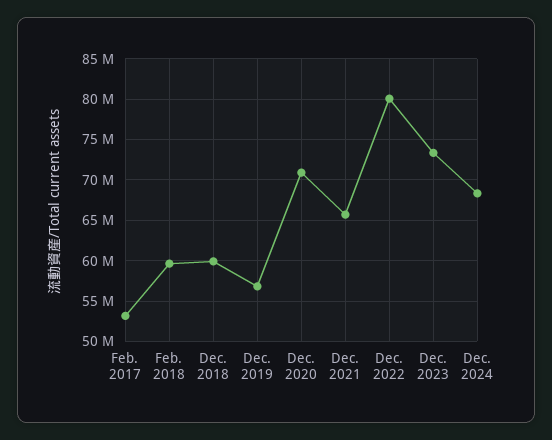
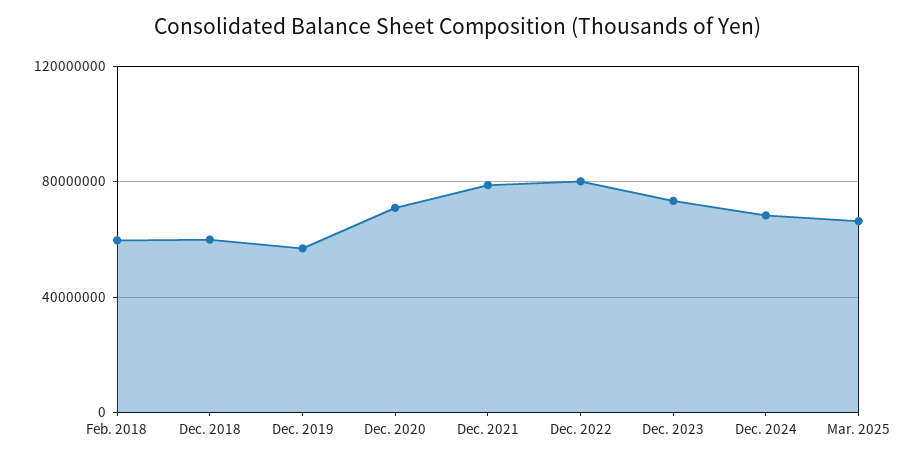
Feb. 2017: 53000000 -> none
Dec. 2021: 66000000 -> 80000000
Mar. 2025: none -> 65000000

